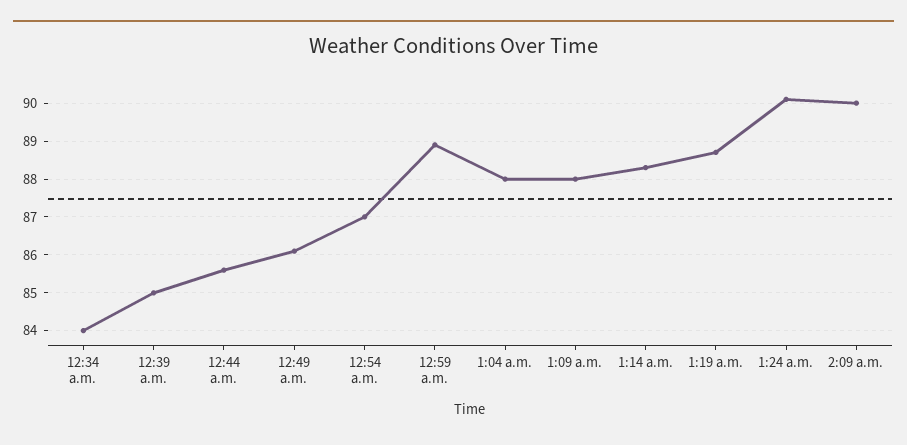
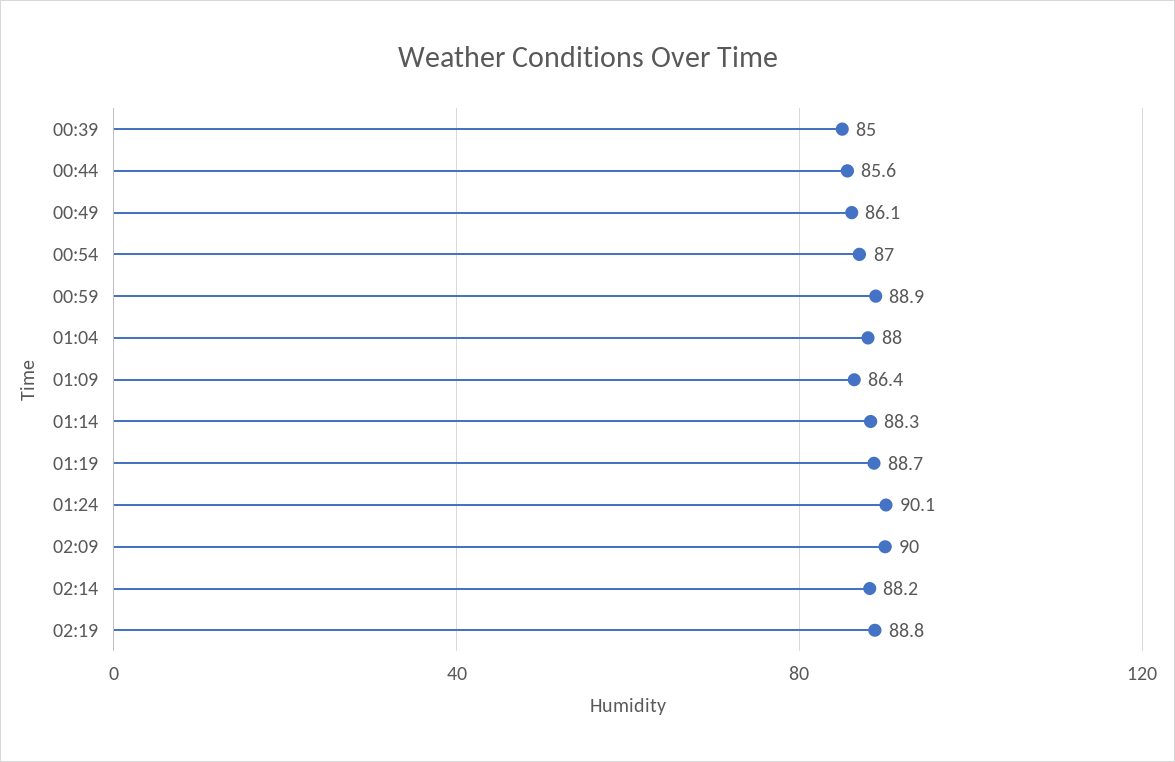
12:34 a.m.: 84 -> none
1:09 a.m.: 88 -> 86.4
02:14: none -> 88.2
02:19: none -> 88.8

